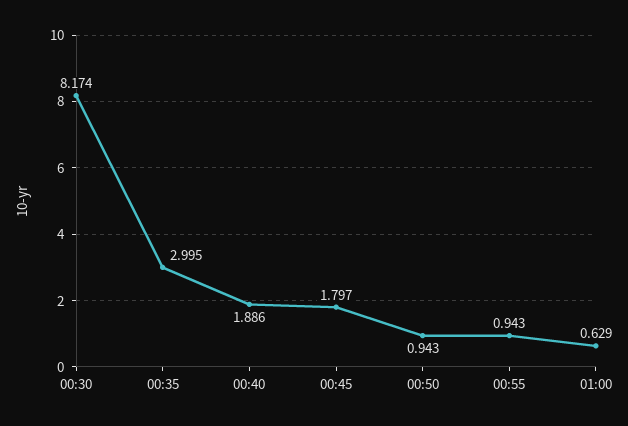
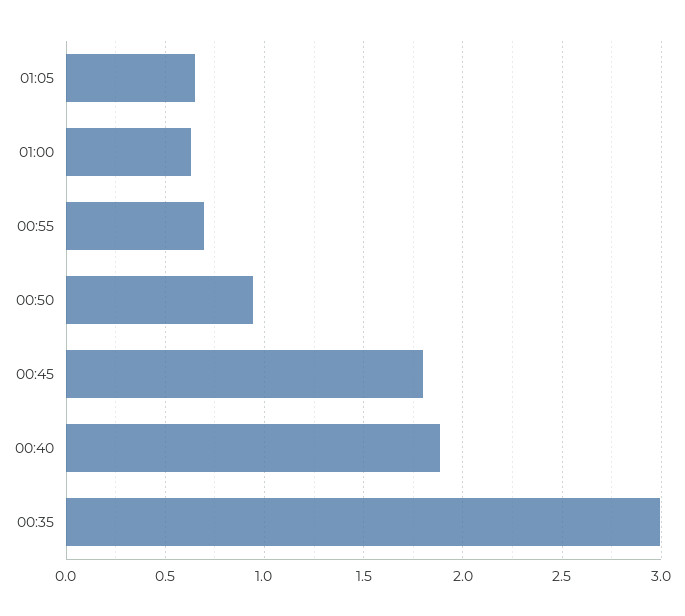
00:30: 8.174 -> none
00:55: 0.943 -> 0.7
01:05: none -> 0.65

